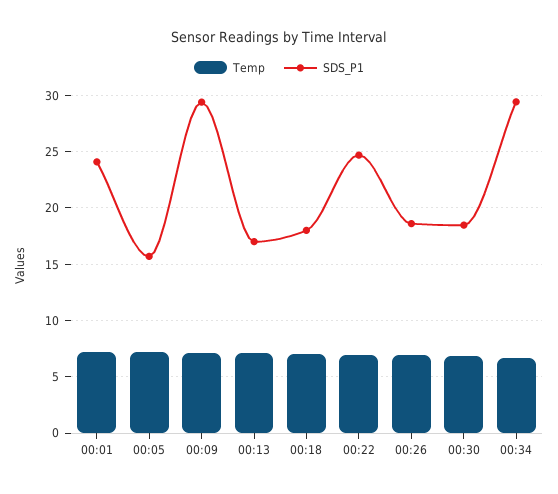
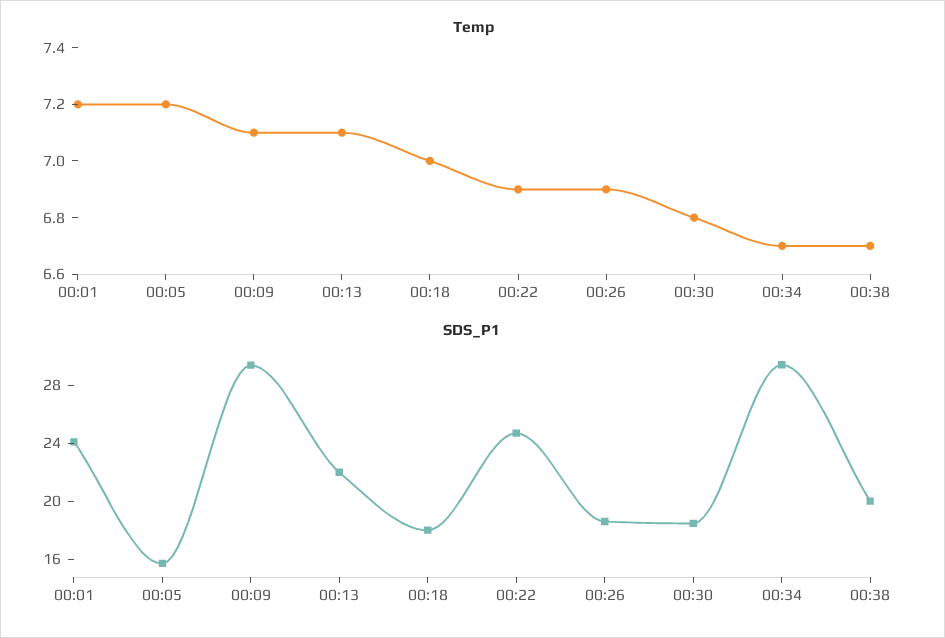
SDS_P1, 00:13: 17 -> 22
Temp, 00:38: none -> 6.7
SDS_P1, 00:38: none -> 20

